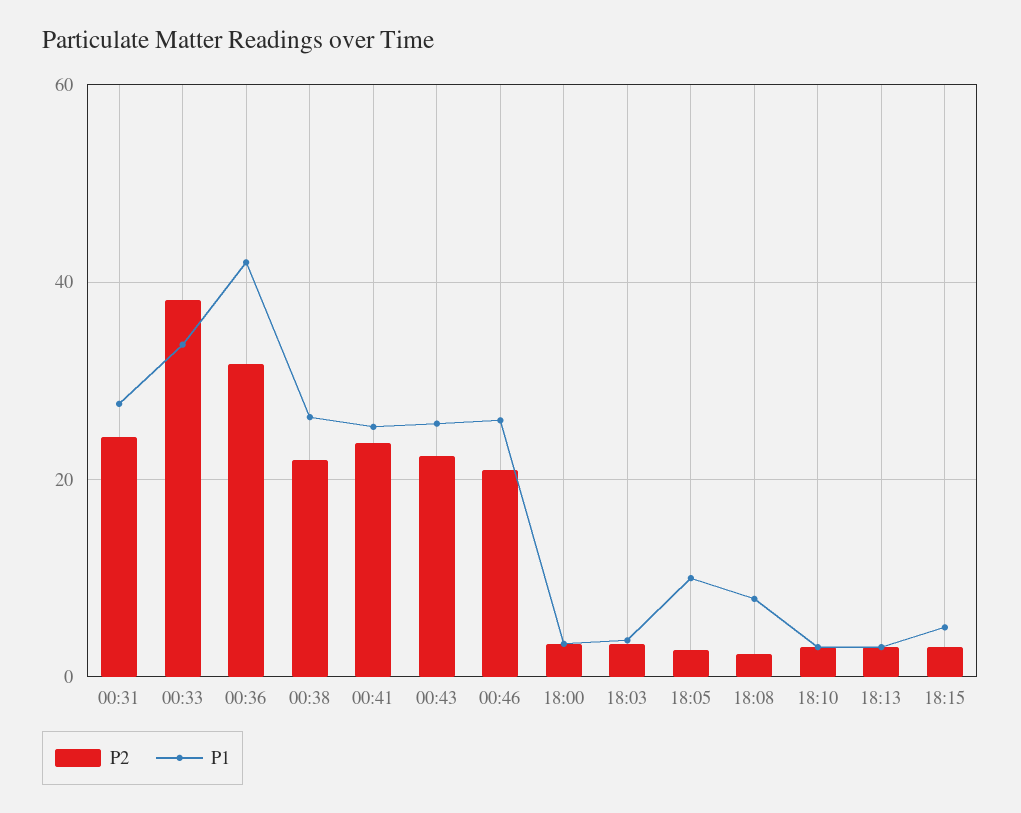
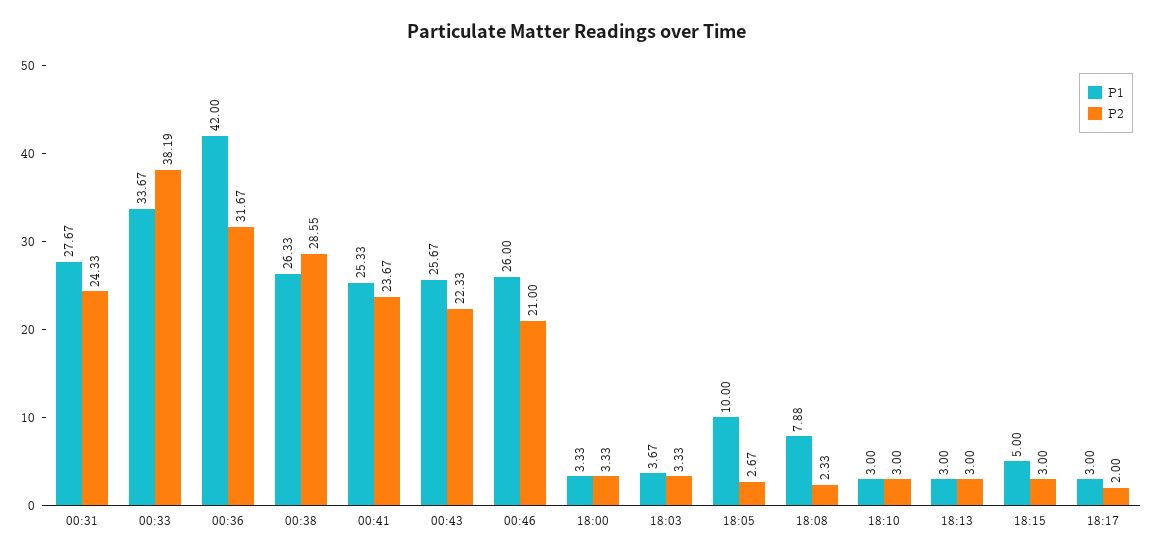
P2, 00:38: 22 -> 28.55
P1, 18:17: none -> 3
P2, 18:17: none -> 2

